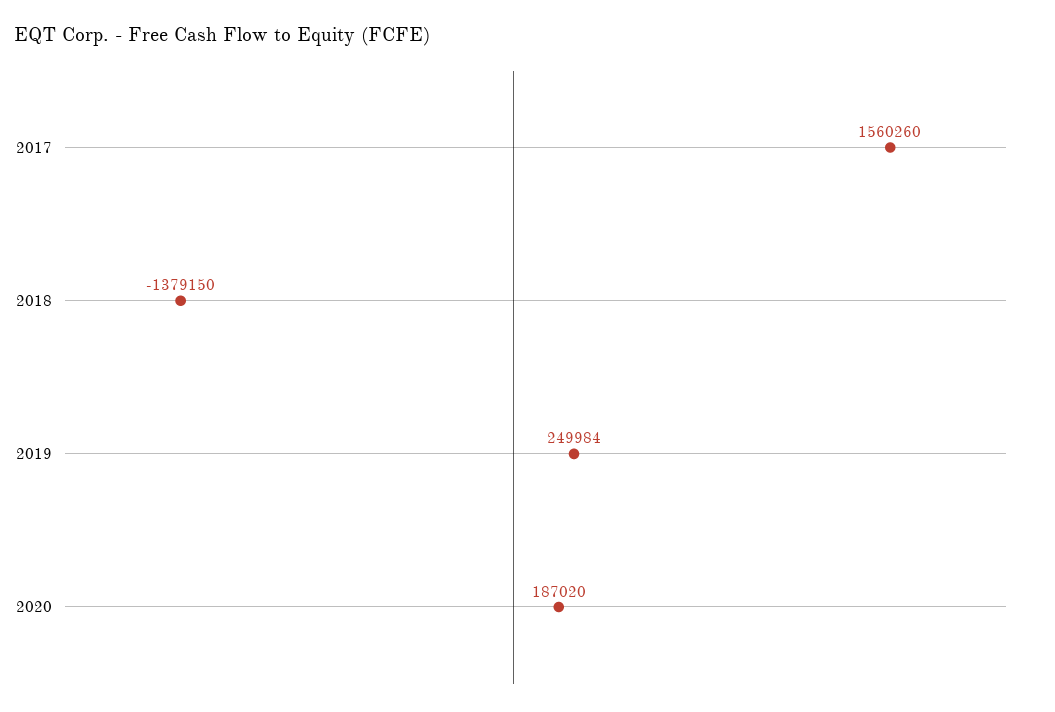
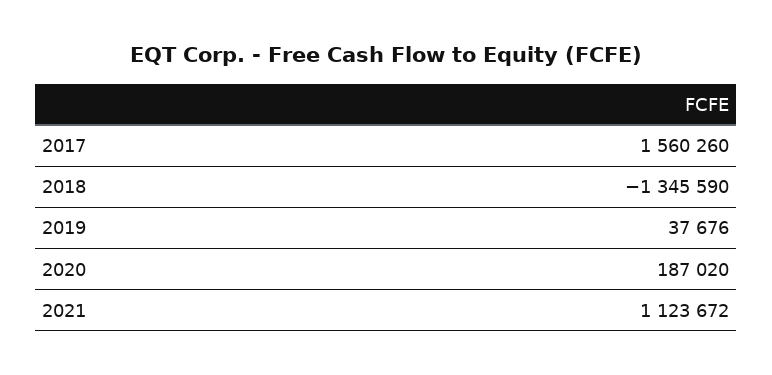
2018: -1379150 -> -1345590
2019: 249984 -> 37676
2021: none -> 1123672

